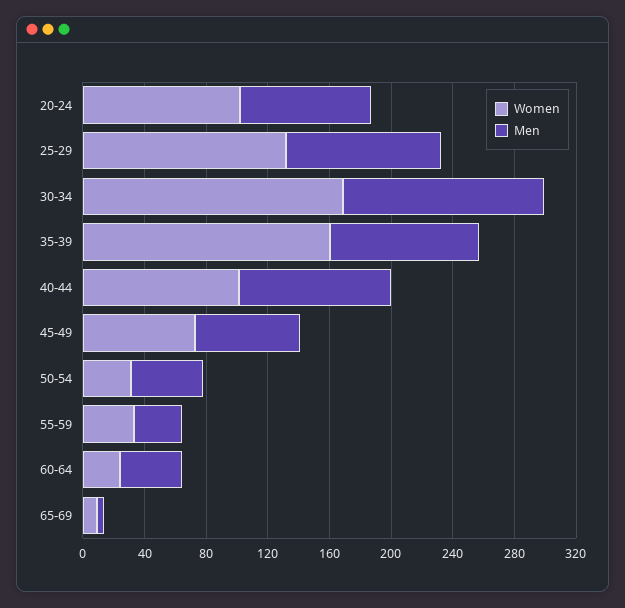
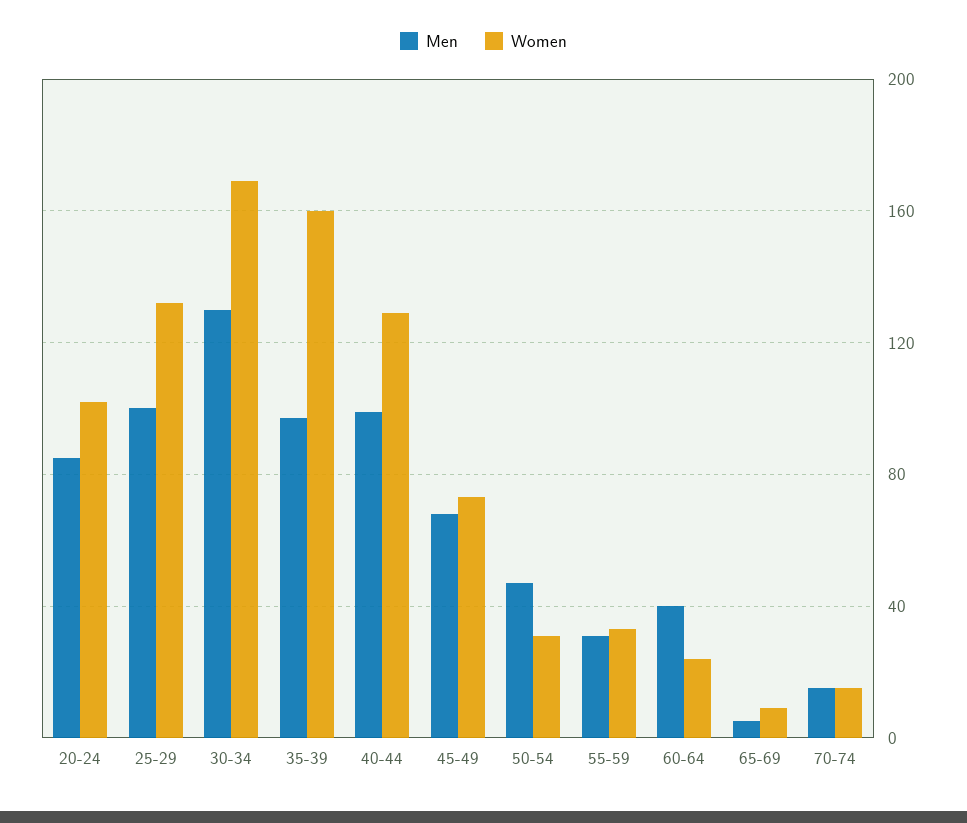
Women, 40-44: 100 -> 130
Men, 70-74: none -> 15
Women, 70-74: none -> 15

